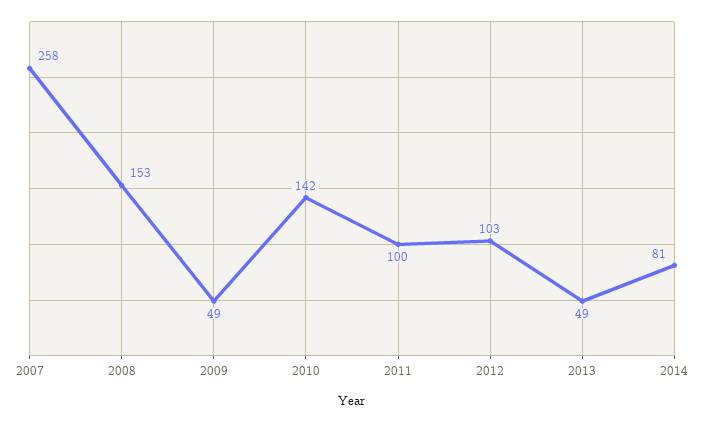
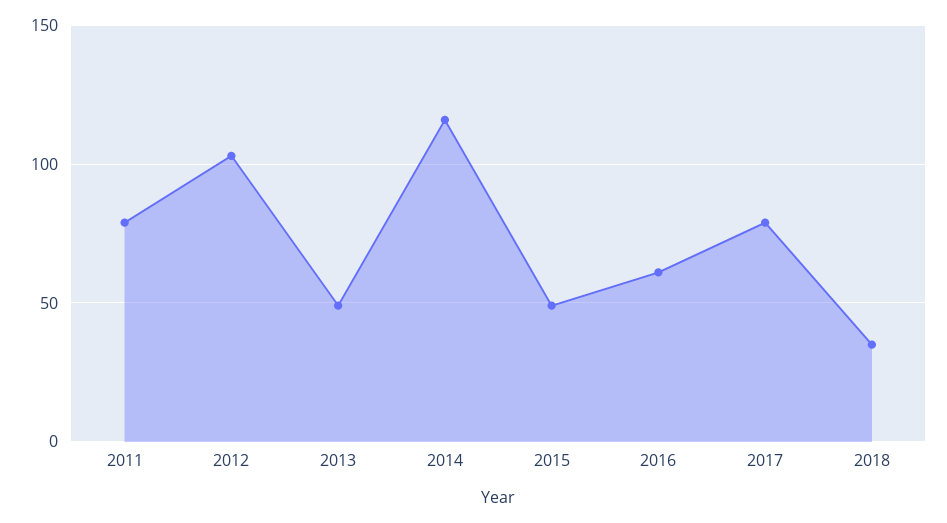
2007: 258 -> none
2008: 153 -> none
2009: 49 -> none
2010: 142 -> none
2011: 100 -> 80
2014: 81 -> 115
2015: none -> 50
2016: none -> 60
2017: none -> 80
2018: none -> 35

